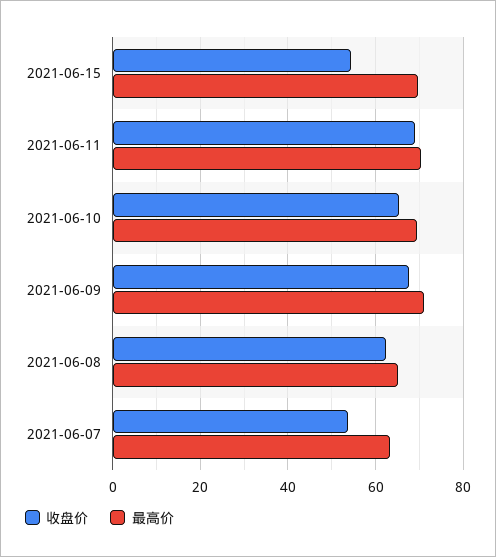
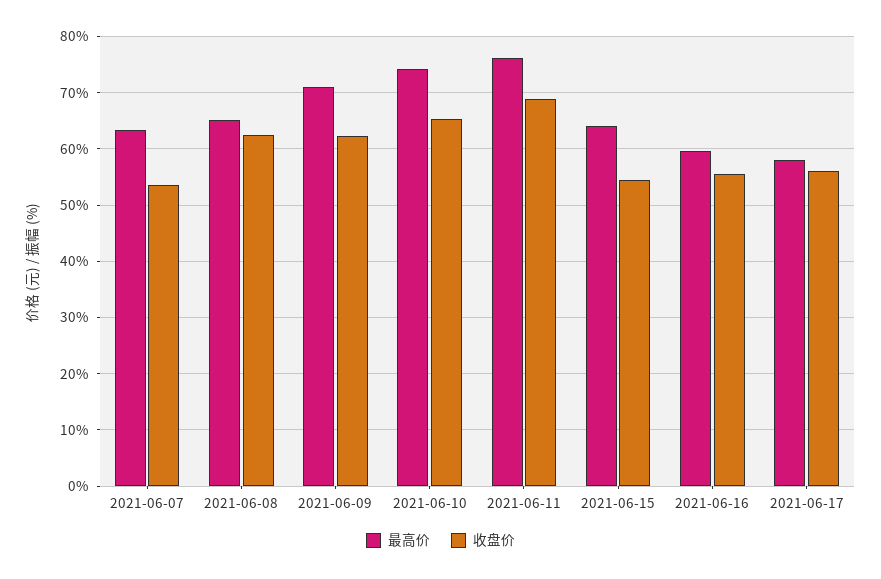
最高价, 2021-06-15: 70 -> 64
最高价, 2021-06-11: 70 -> 76
最高价, 2021-06-10: 70 -> 74
收盘价, 2021-06-09: 68 -> 62
最高价, 2021-06-16: none -> 60
收盘价, 2021-06-16: none -> 56
最高价, 2021-06-17: none -> 58
收盘价, 2021-06-17: none -> 56

